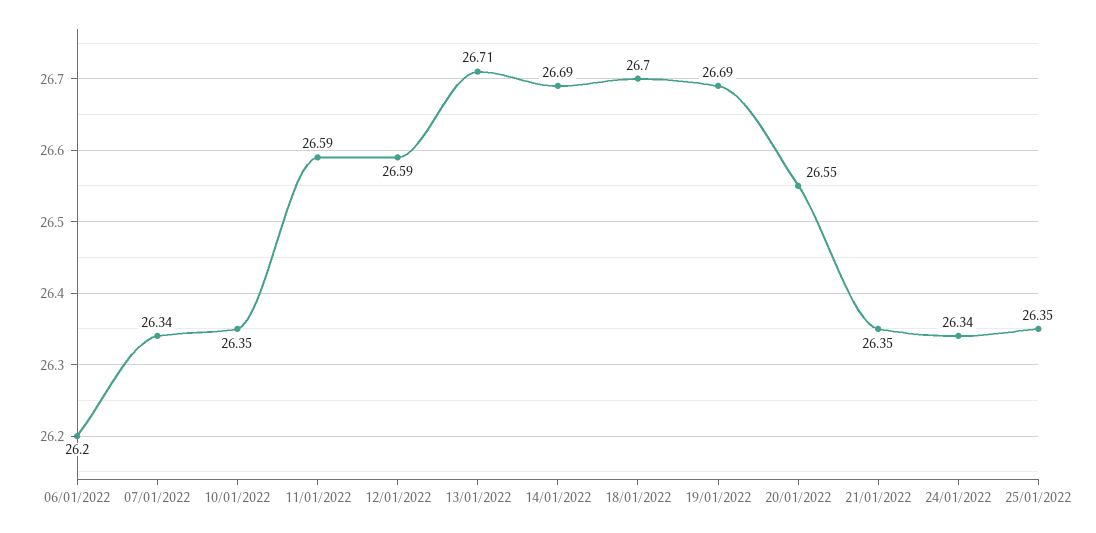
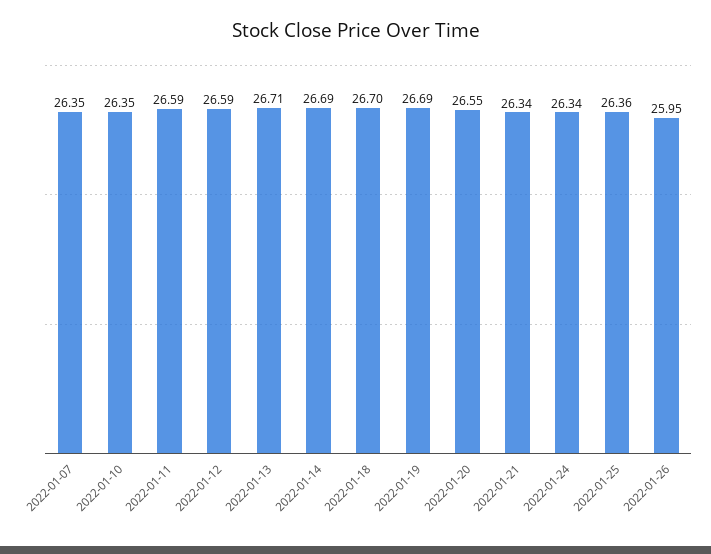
06/01/2022: 26.2 -> none
07/01/2022: 26.34 -> 26.35
21/01/2022: 26.35 -> 26.34
25/01/2022: 26.35 -> 26.36
2022-01-26: none -> 25.95

